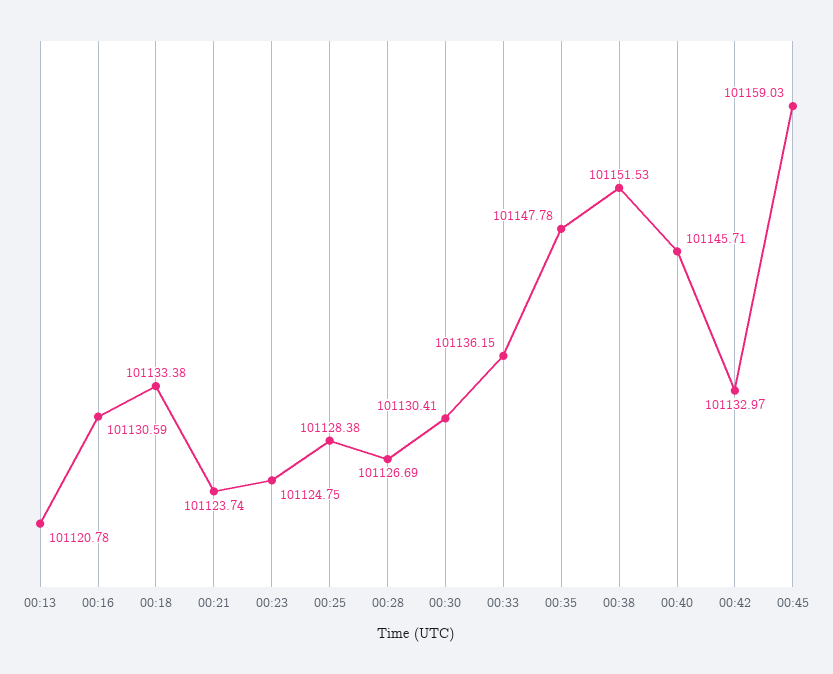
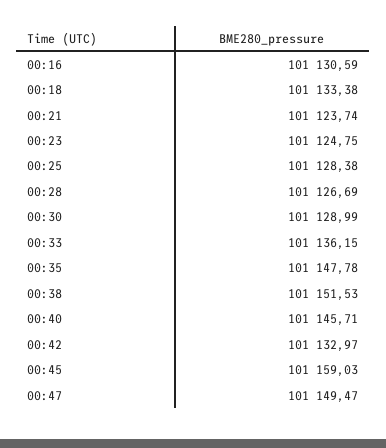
00:13: 101120.78 -> none
00:30: 101130.41 -> 101128.99
00:47: none -> 101149.47

